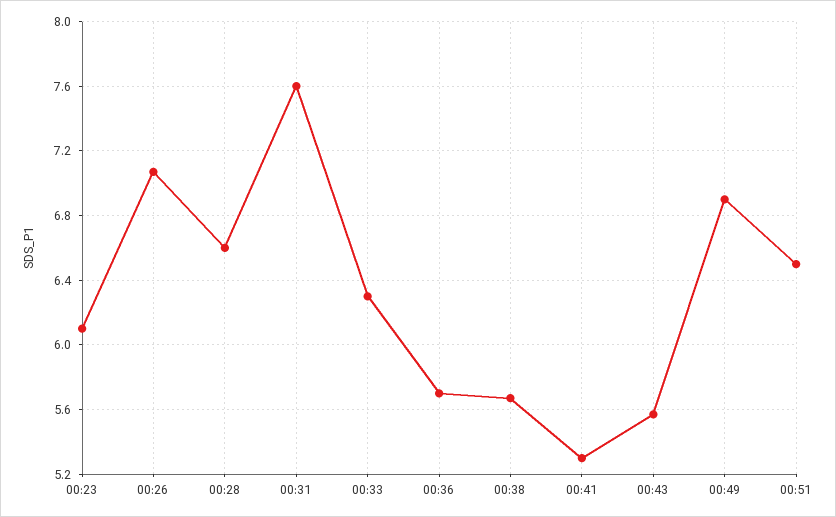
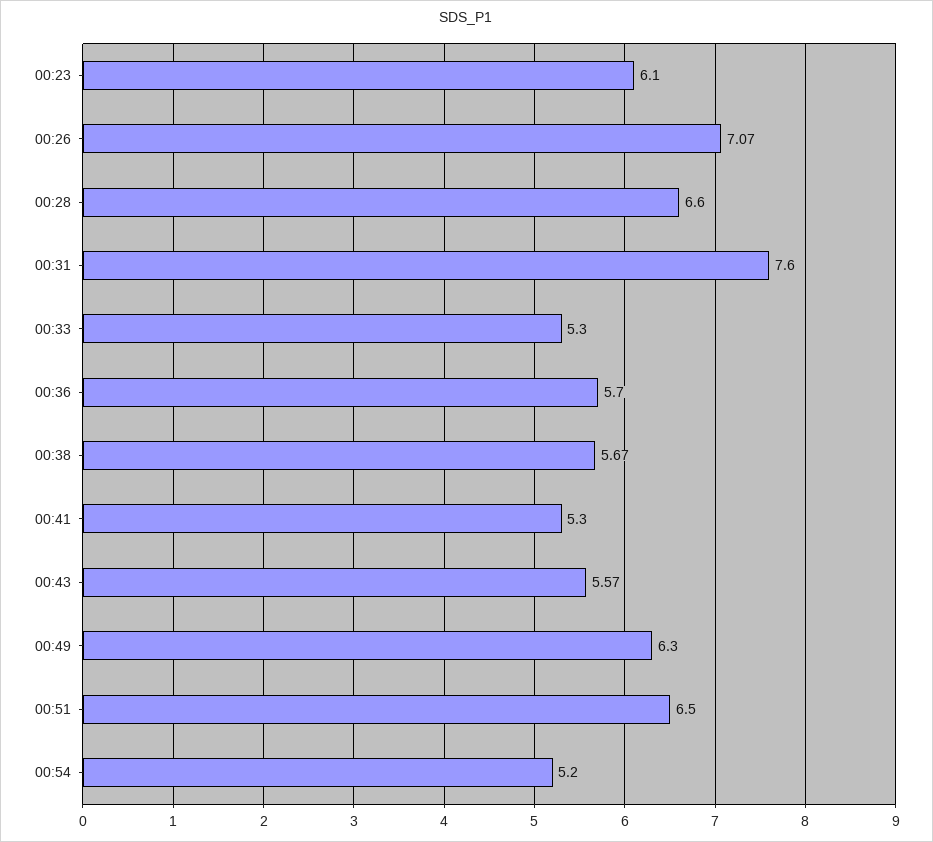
00:33: 6.3 -> 5.3
00:49: 6.9 -> 6.3
00:54: none -> 5.2

